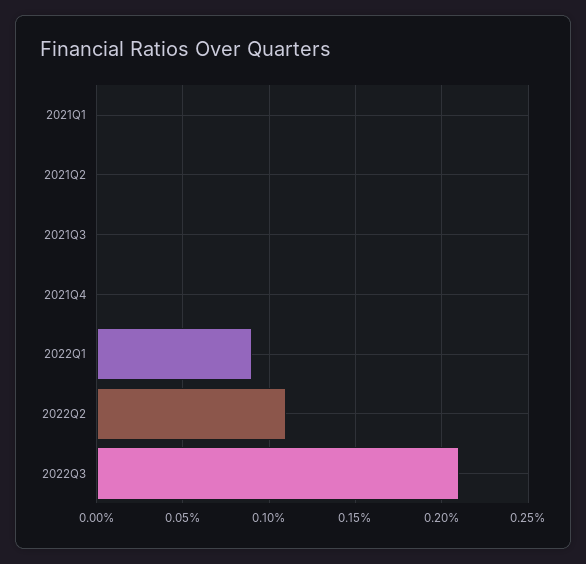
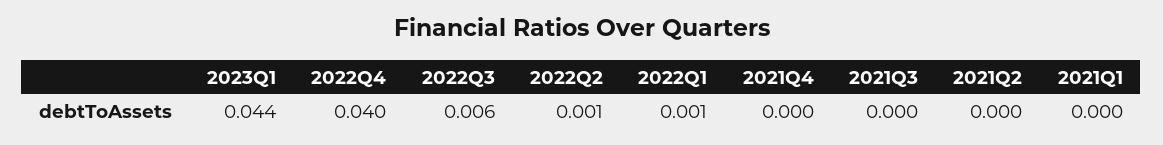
2022Q3: 0.0021 -> 0.006
2023Q1: none -> 0.044
2022Q4: none -> 0.04

